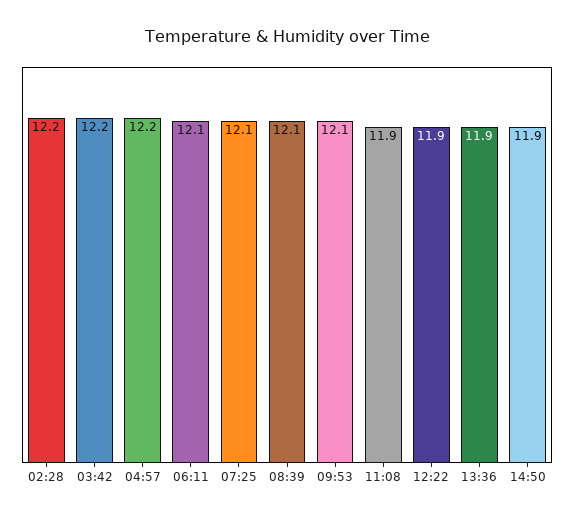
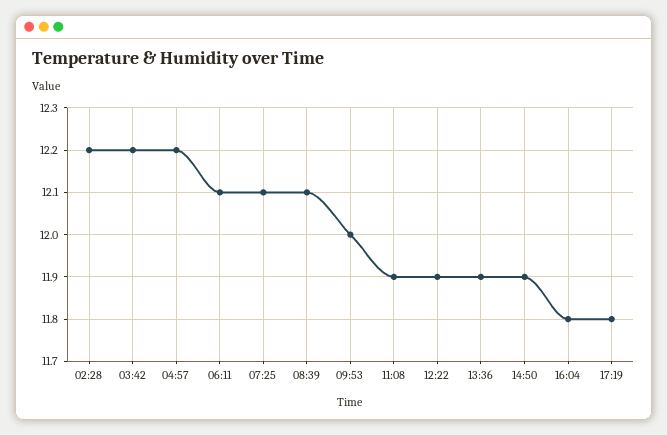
09:53: 12.1 -> 12
16:04: none -> 11.8
17:19: none -> 11.8

